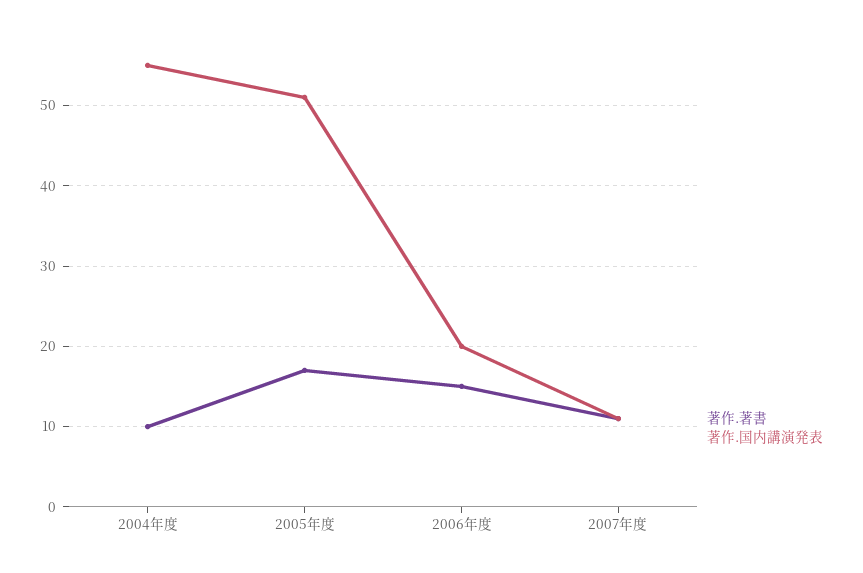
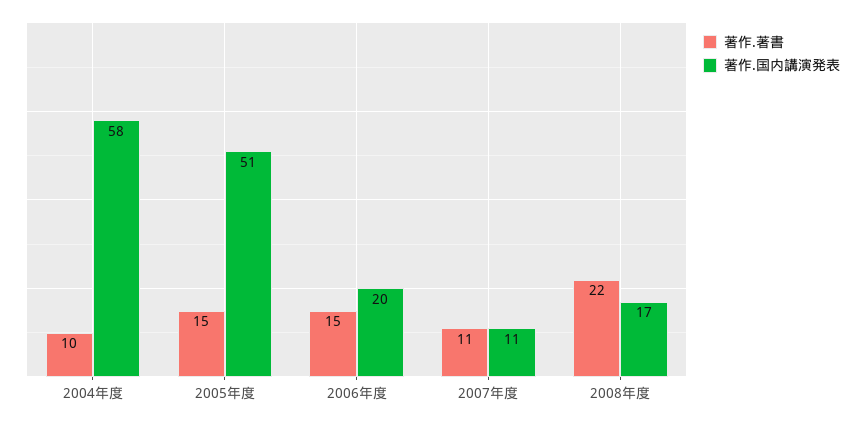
著作.国内講演発表, 2004年度: 55 -> 58
著作.著書, 2005年度: 17 -> 15
著作.著書, 2008年度: none -> 22
著作.国内講演発表, 2008年度: none -> 17

